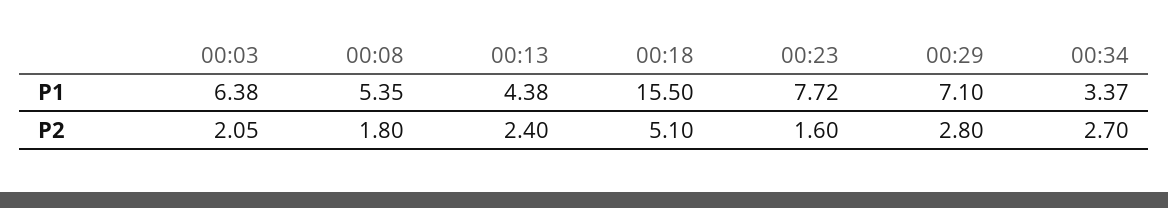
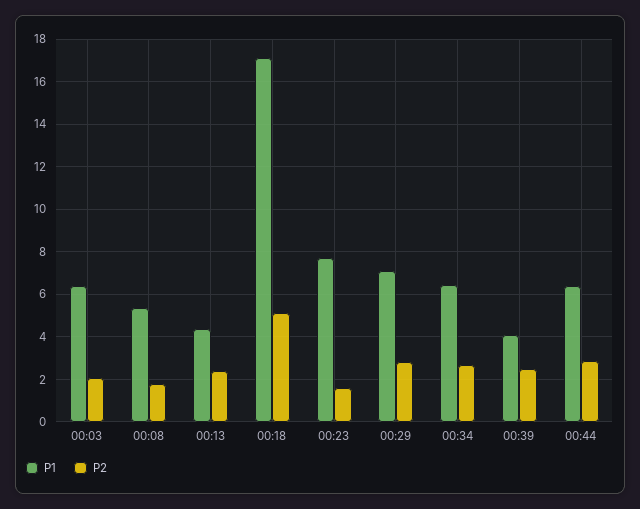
P1, 00:18: 15.5 -> 17
P1, 00:34: 3.37 -> 6.5
P1, 00:39: none -> 4
P2, 00:39: none -> 2.5
P1, 00:44: none -> 6.5
P2, 00:44: none -> 3

